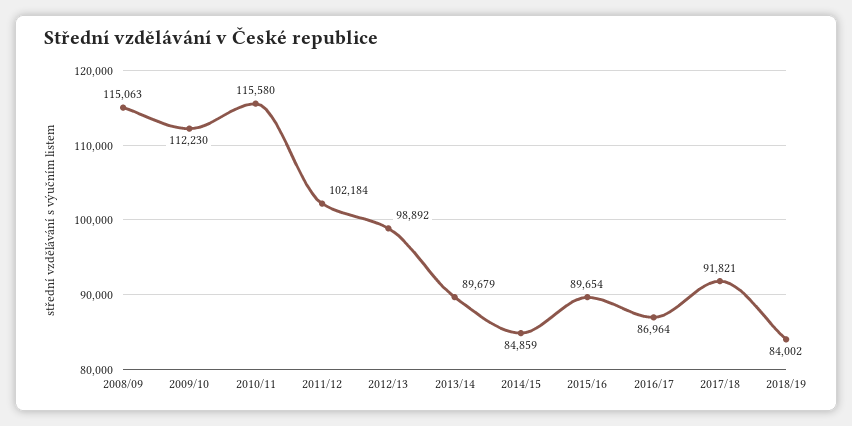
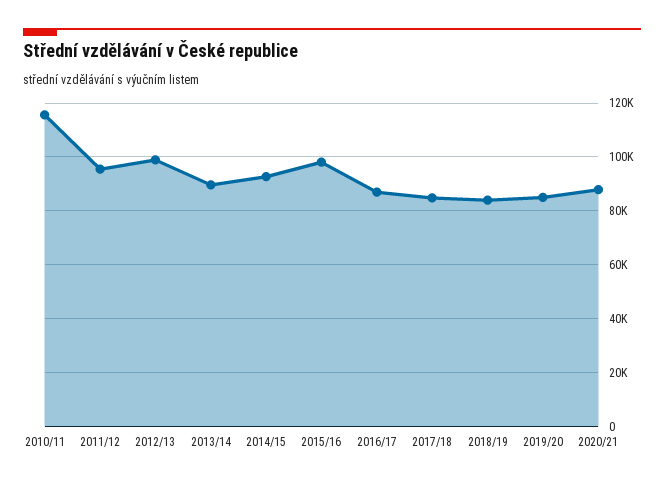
2008/09: 115063 -> none
2009/10: 112230 -> none
2011/12: 102184 -> 95000
2014/15: 84859 -> 92500
2015/16: 89654 -> 97500
2017/18: 91821 -> 85000
2019/20: none -> 85000
2020/21: none -> 87500

